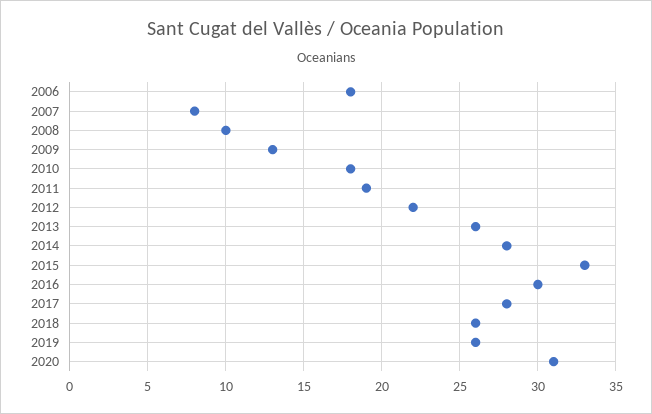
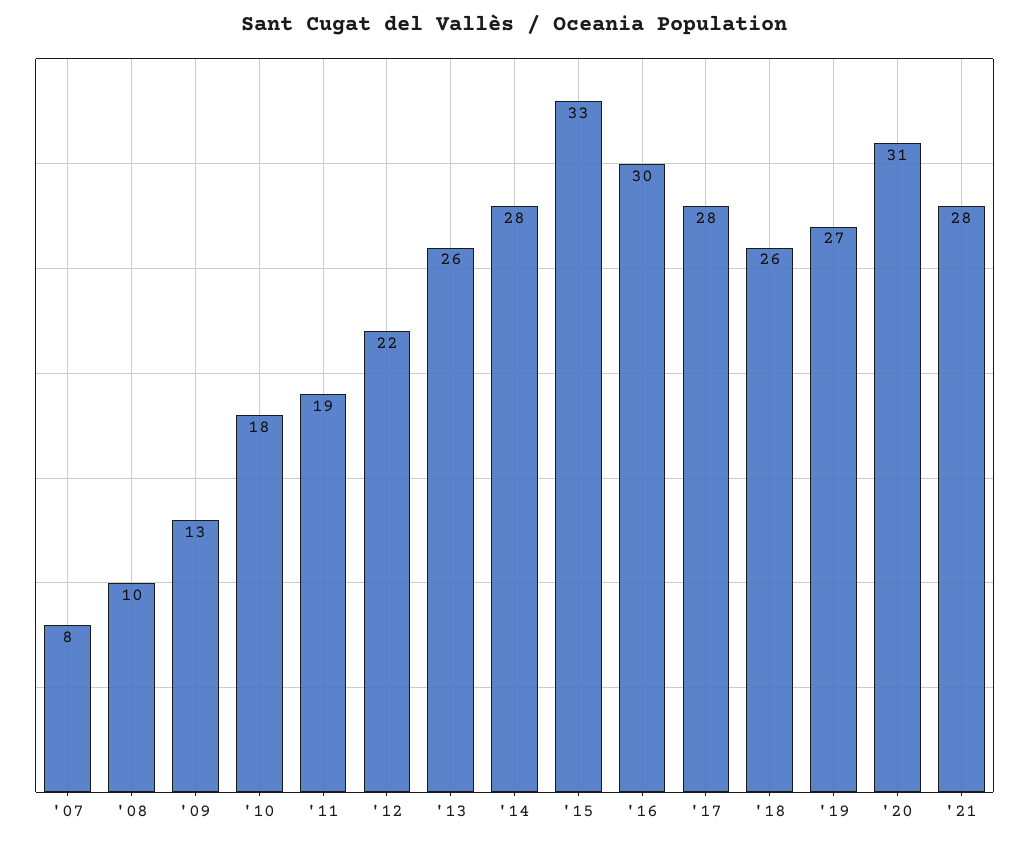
2006: 18 -> none
2019: 26 -> 27
'21: none -> 28

